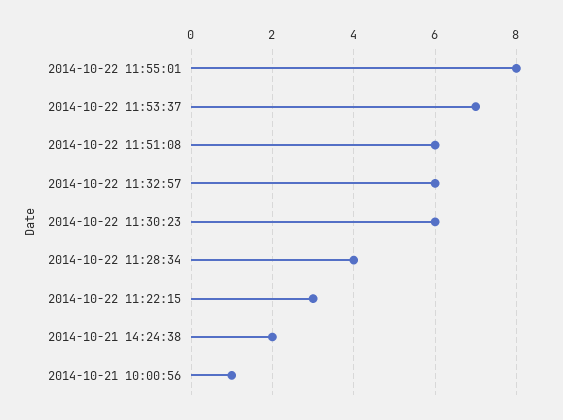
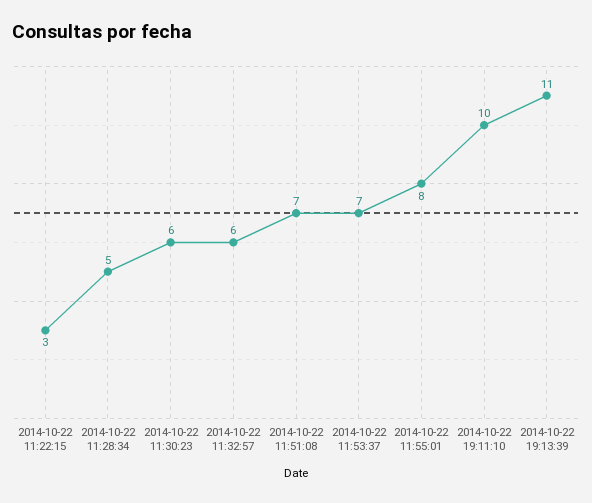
2014-10-22 11:51:08: 6 -> 7
2014-10-22 11:28:34: 4 -> 5
2014-10-21 14:24:38: 2 -> none
2014-10-21 10:00:56: 1 -> none
2014-10-22 19:11:10: none -> 10
2014-10-22 19:13:39: none -> 11

